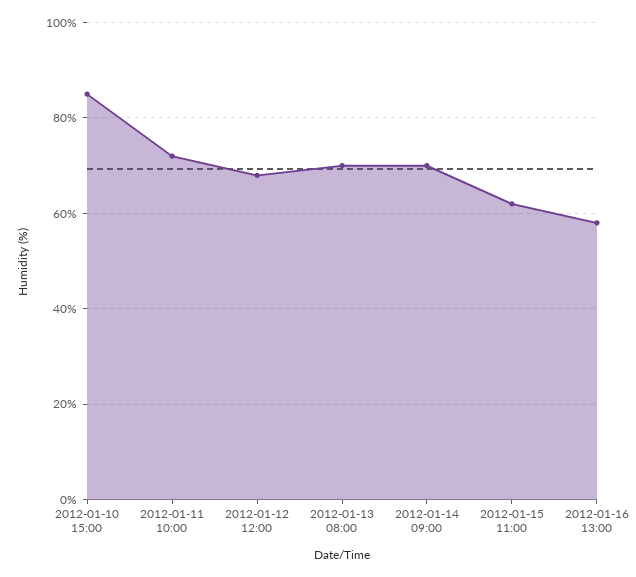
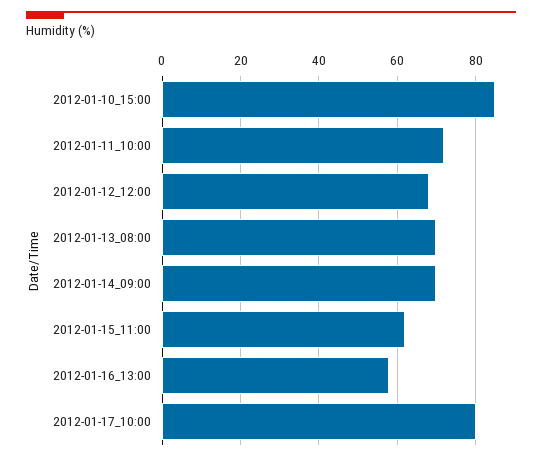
2012-01-17_10:00: none -> 80

